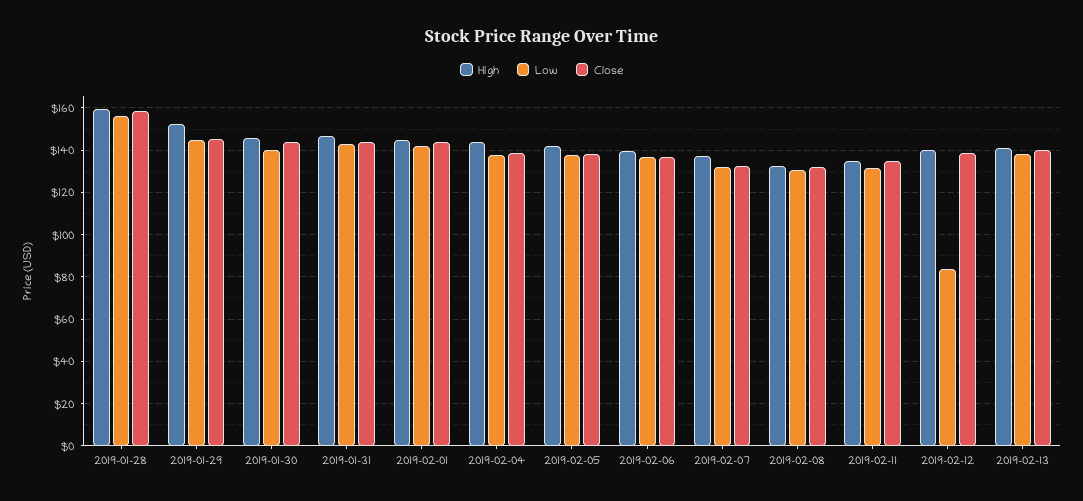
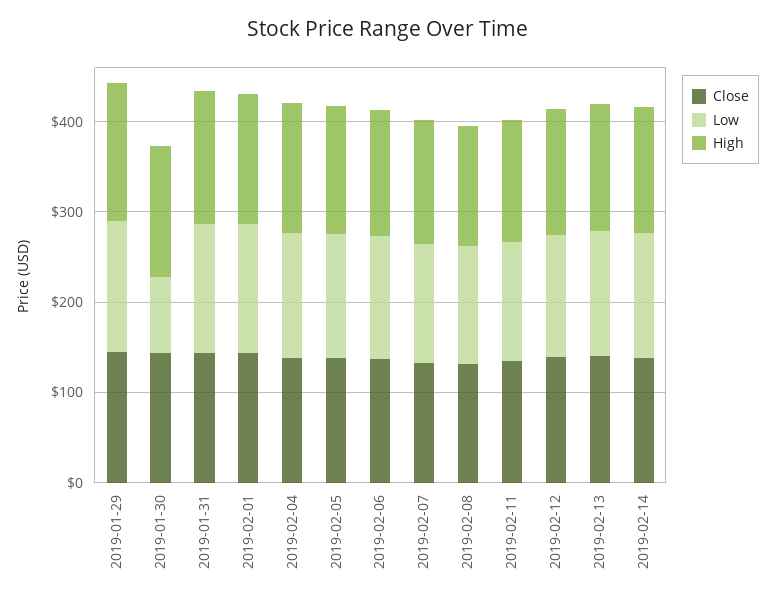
High, 2019-01-28: 160 -> none
Low, 2019-01-28: 155 -> none
Close, 2019-01-28: 160 -> none
Low, 2019-01-30: 140 -> 80
Low, 2019-02-12: 85 -> 140
Close, 2019-02-14: none -> 140
Low, 2019-02-14: none -> 140
High, 2019-02-14: none -> 140

